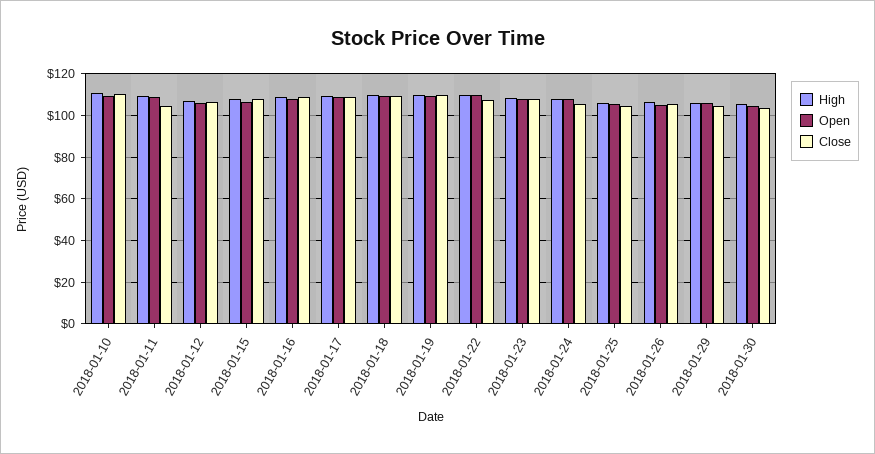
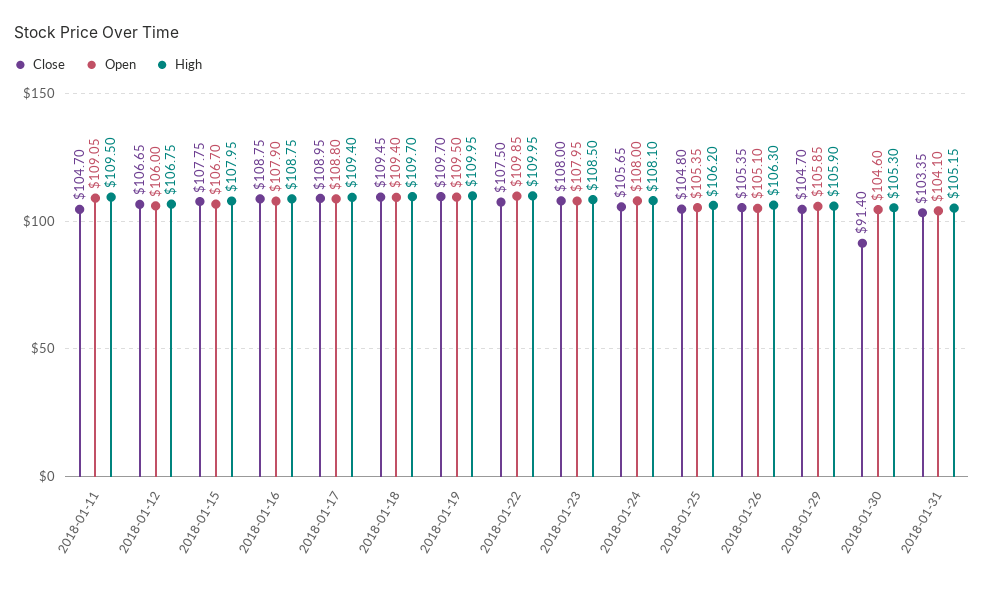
High, 2018-01-10: 110 -> none
Open, 2018-01-10: 110 -> none
Close, 2018-01-10: 110 -> none
Close, 2018-01-30: 105 -> 91.4
Close, 2018-01-31: none -> 103.35
Open, 2018-01-31: none -> 104.1
High, 2018-01-31: none -> 105.15

